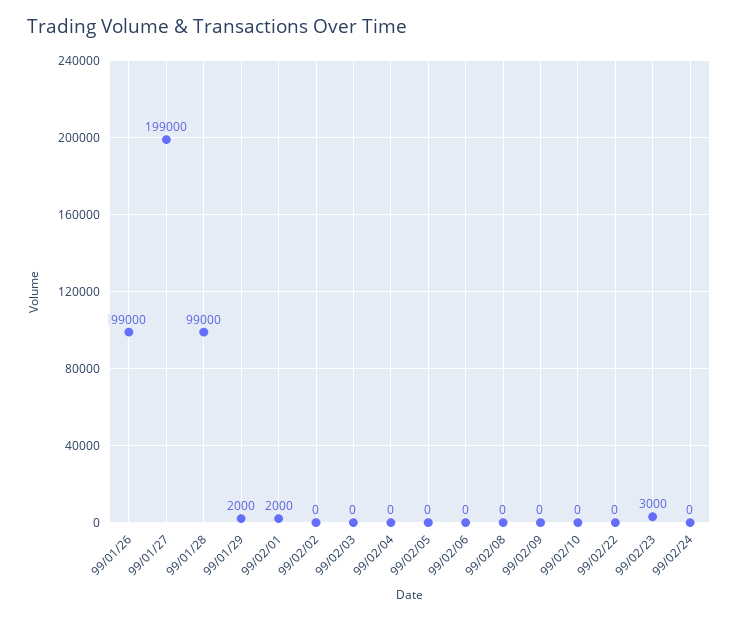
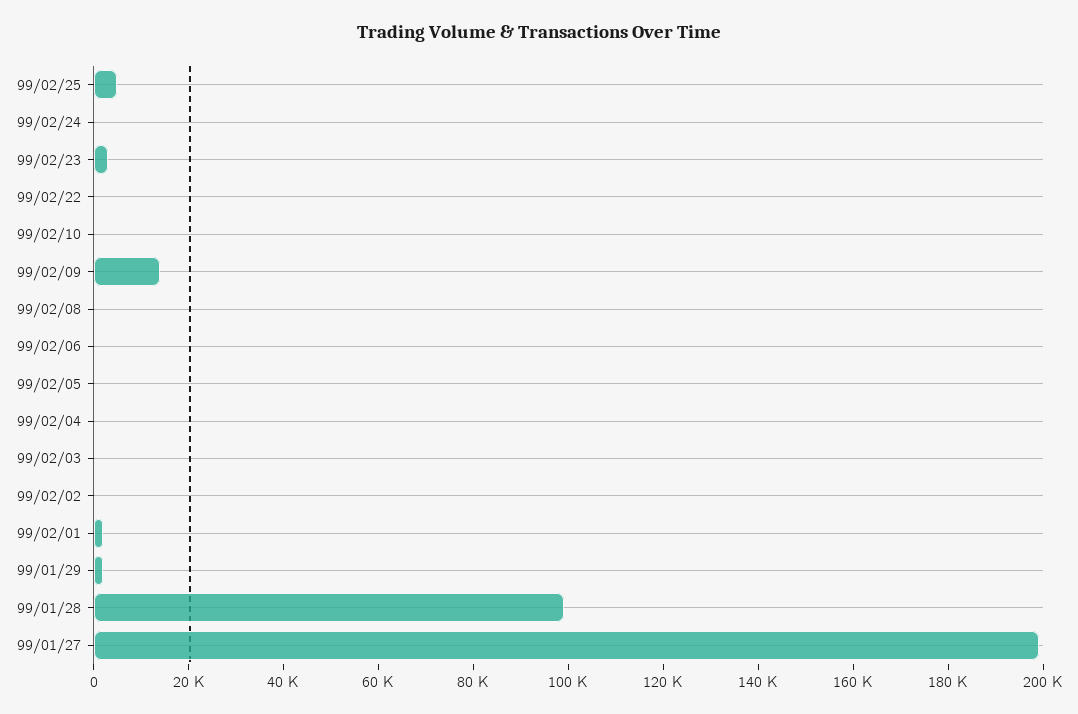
99/01/26: 99000 -> none
99/02/09: 0 -> 15000
99/02/25: none -> 5000

